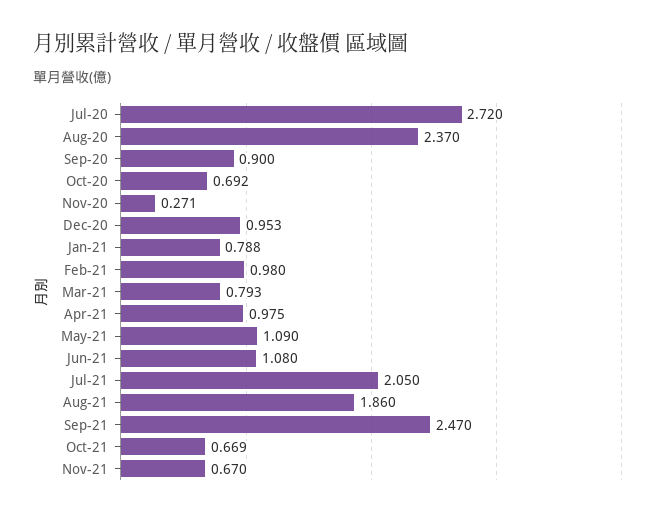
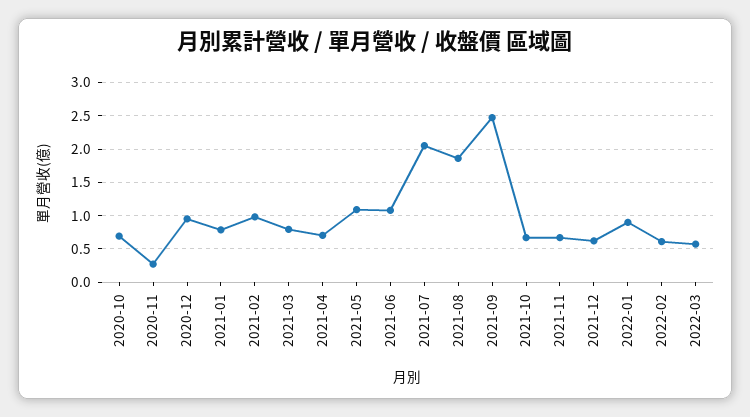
Jul-20: 2.72 -> none
Aug-20: 2.37 -> none
Sep-20: 0.9 -> none
Apr-21: 0.975 -> 0.7
2021-12: none -> 0.6
2022-01: none -> 0.9
2022-02: none -> 0.6
2022-03: none -> 0.6

